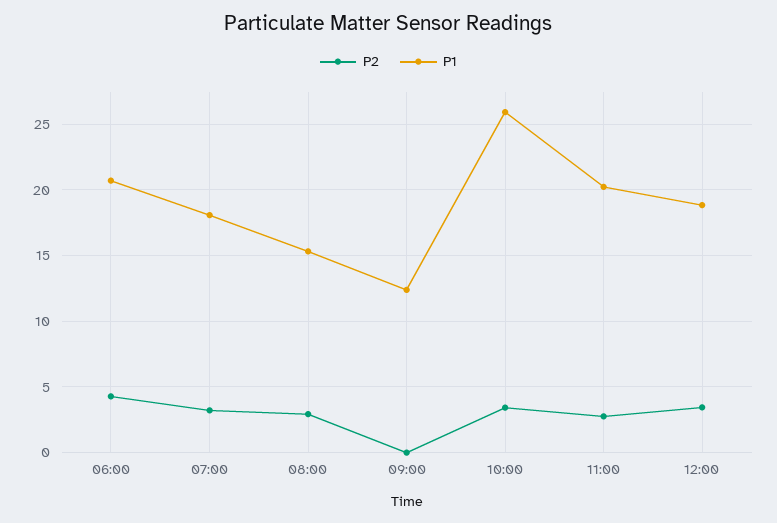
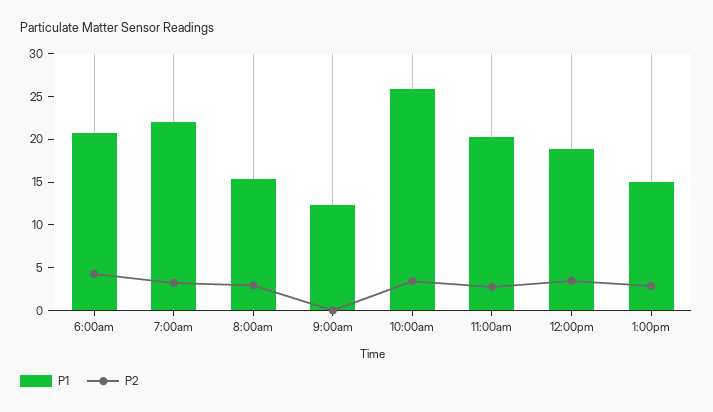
P1, 07:00: 18 -> 22
P1, 1:00pm: none -> 15
P2, 1:00pm: none -> 3

